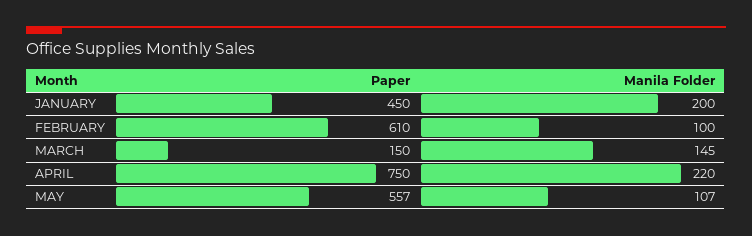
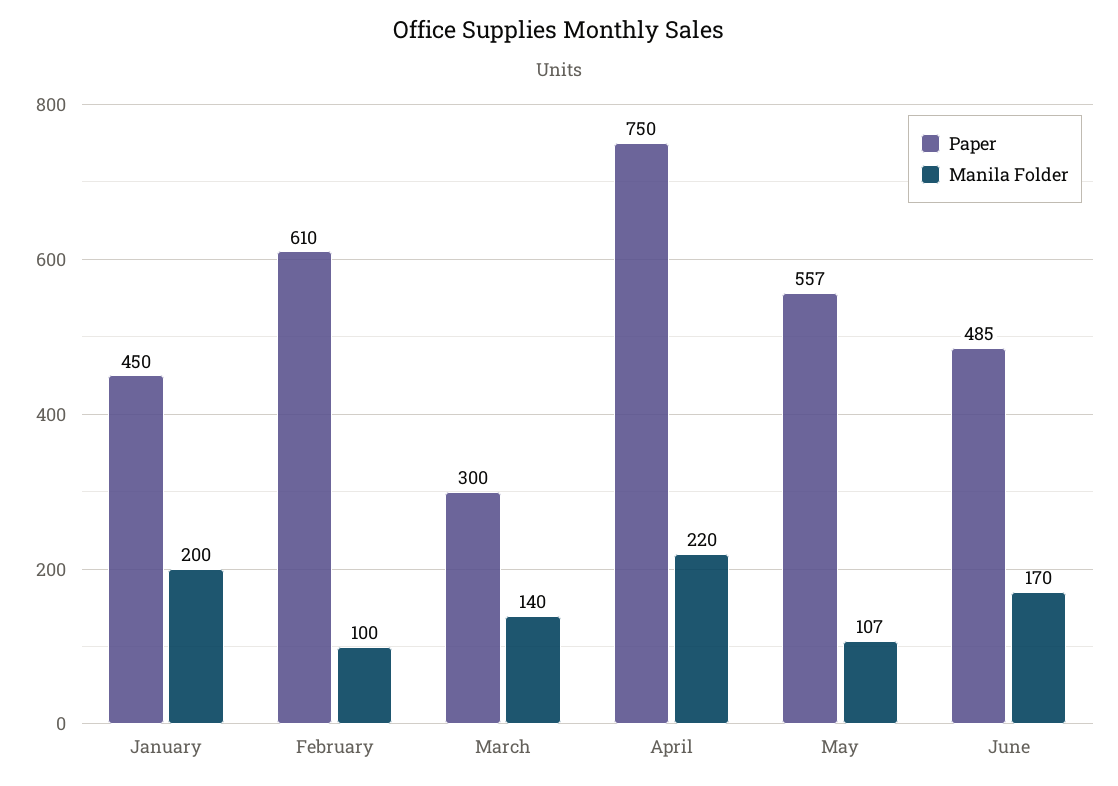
Paper, MARCH: 150 -> 300
Manila Folder, MARCH: 145 -> 140
Paper, June: none -> 485
Manila Folder, June: none -> 170

